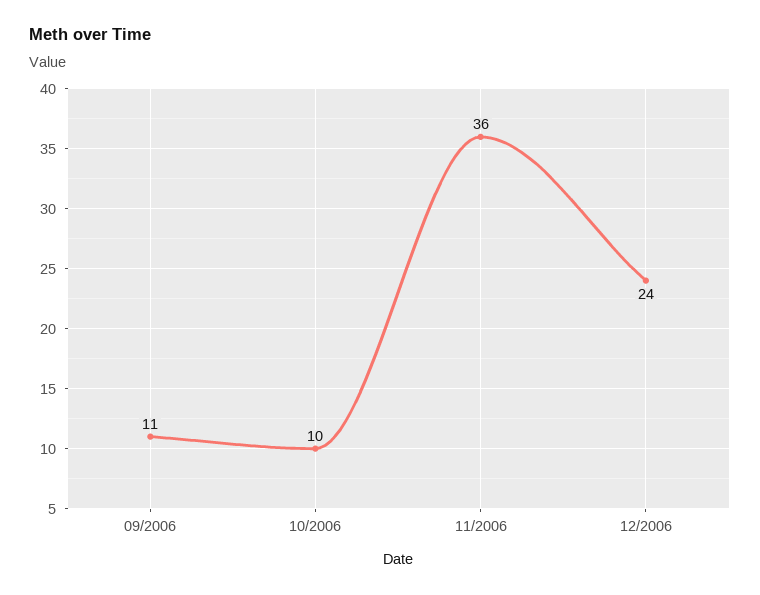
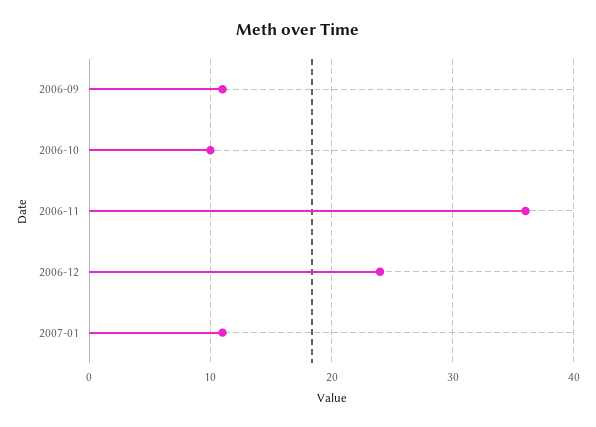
2007-01: none -> 11

